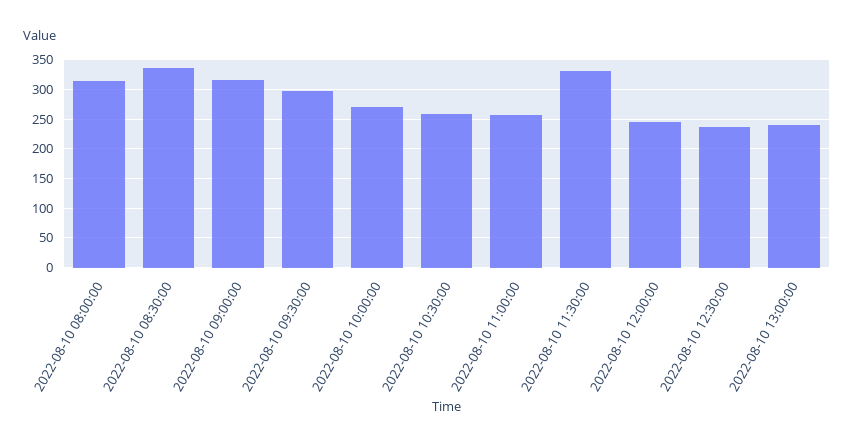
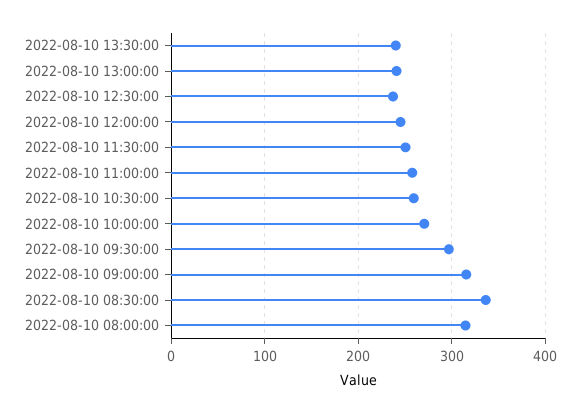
2022-08-10 11:30:00: 325 -> 250
2022-08-10 13:30:00: none -> 240

